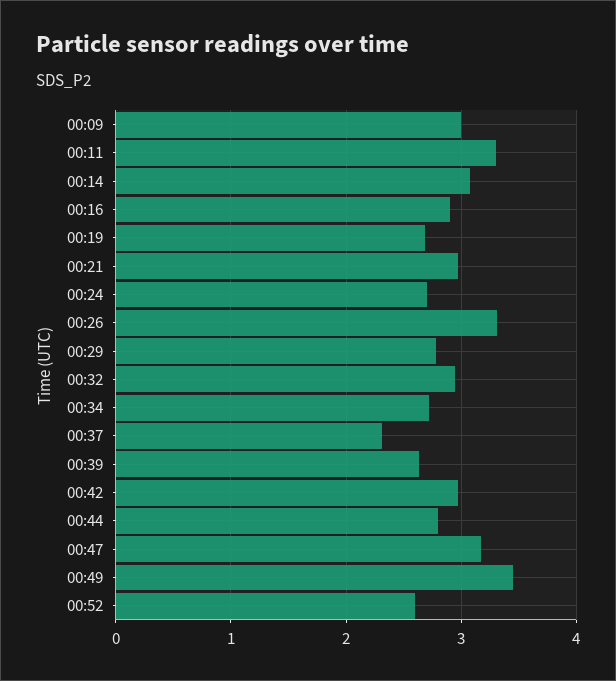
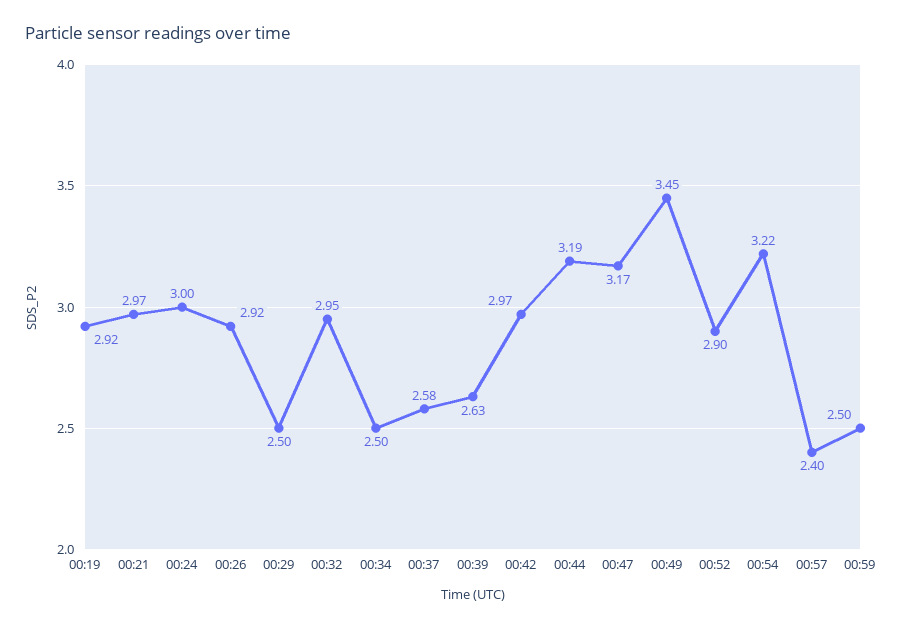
00:09: 3 -> none
00:11: 3.3 -> none
00:14: 3.1 -> none
00:16: 2.9 -> none
00:19: 2.7 -> 2.92
00:24: 2.7 -> 3
00:26: 3.3 -> 2.92
00:29: 2.8 -> 2.5
00:34: 2.7 -> 2.5
00:37: 2.3 -> 2.58
00:44: 2.8 -> 3.19
00:52: 2.6 -> 2.9
00:54: none -> 3.22
00:57: none -> 2.4
00:59: none -> 2.5

